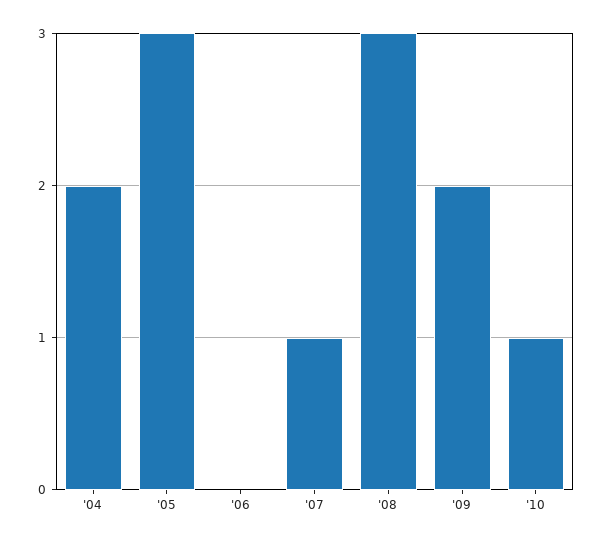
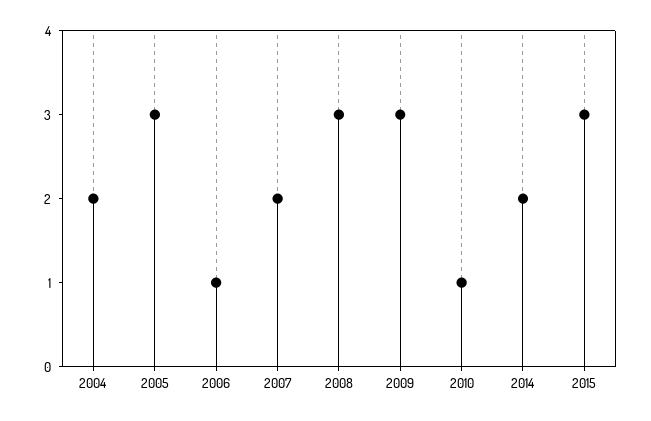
'06: 0 -> 1
'07: 1 -> 2
'09: 2 -> 3
2014: none -> 2
2015: none -> 3

